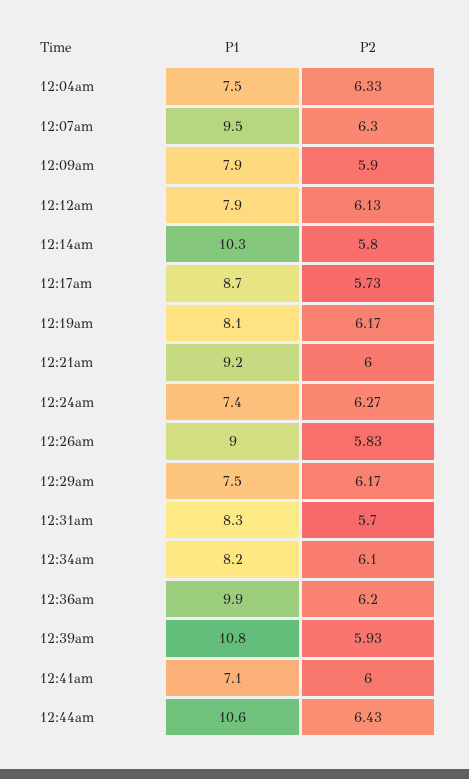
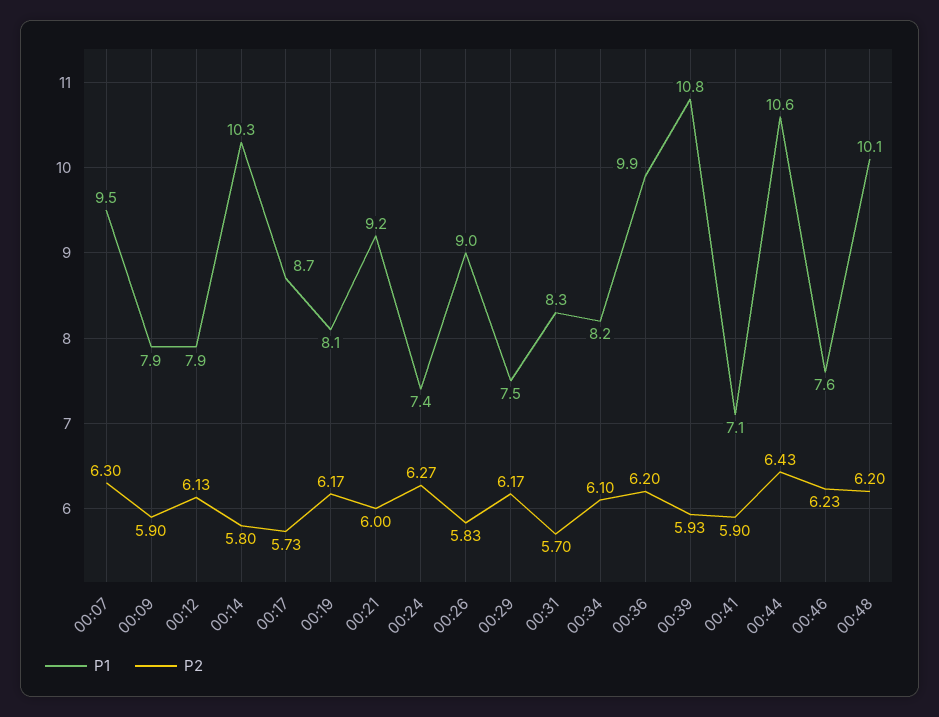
P1, 12:04am: 7.5 -> none
P2, 12:04am: 6.33 -> none
P2, 12:41am: 6 -> 5.9
P1, 00:46: none -> 7.6
P2, 00:46: none -> 6.23
P1, 00:48: none -> 10.1
P2, 00:48: none -> 6.2

